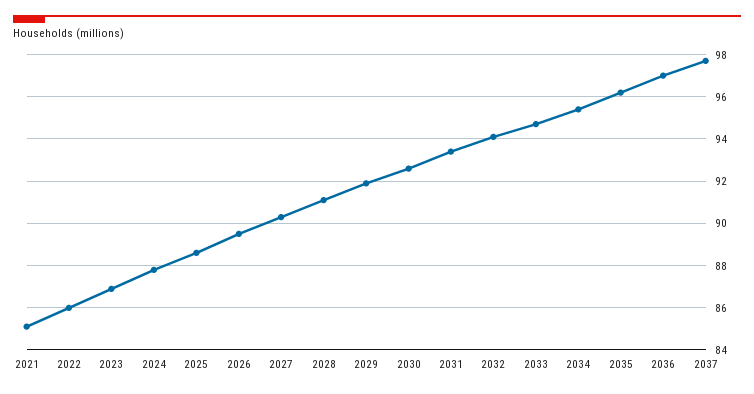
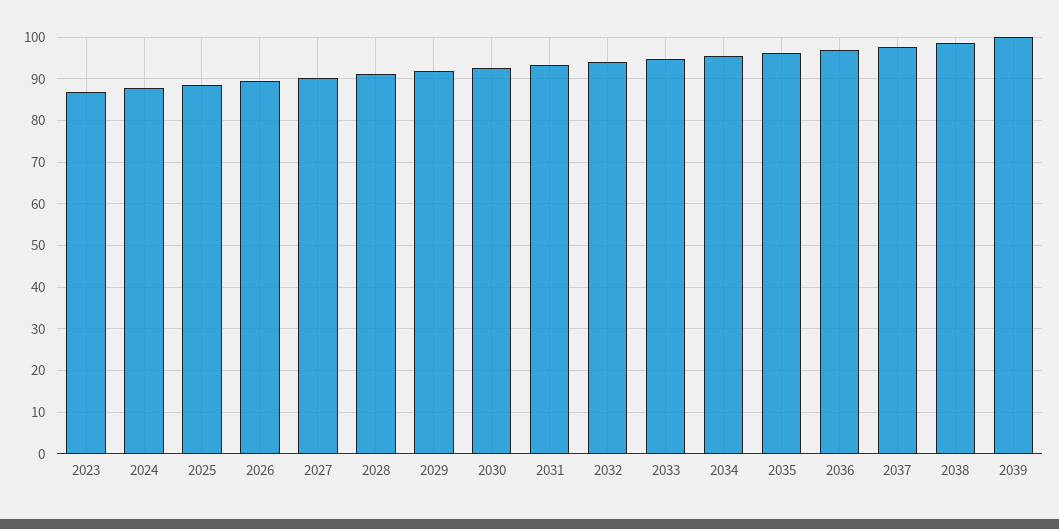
2021: 85 -> none
2022: 86 -> none
2038: none -> 98
2039: none -> 100

